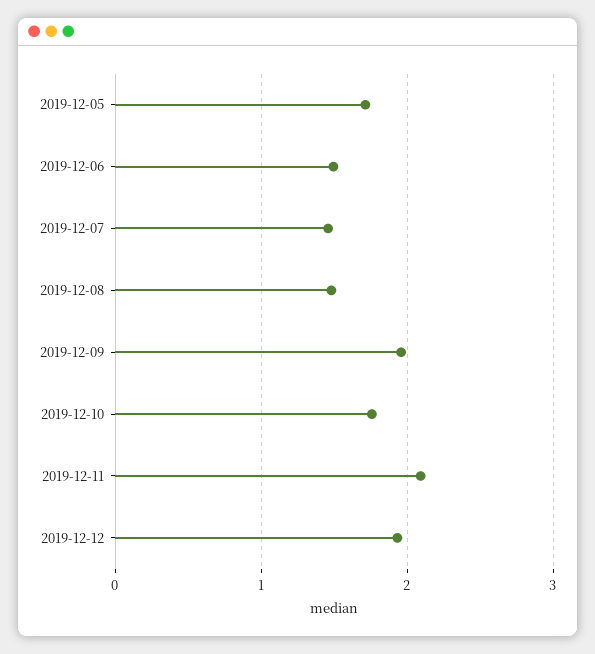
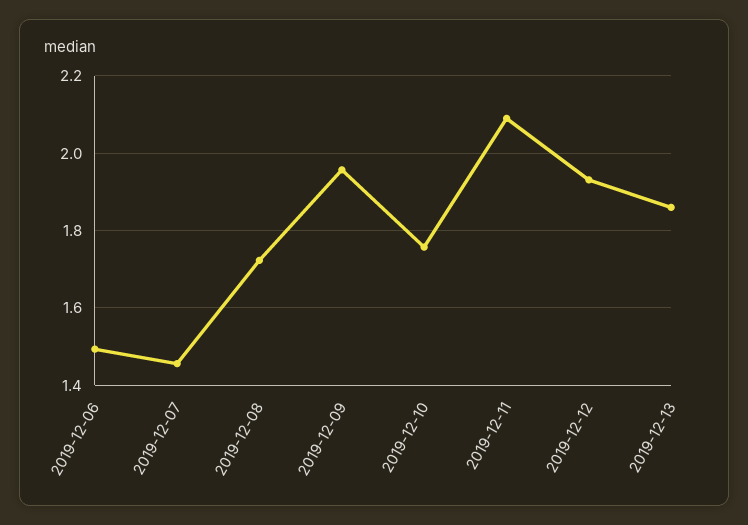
2019-12-05: 1.7 -> none
2019-12-08: 1.5 -> 1.72
2019-12-13: none -> 1.86

